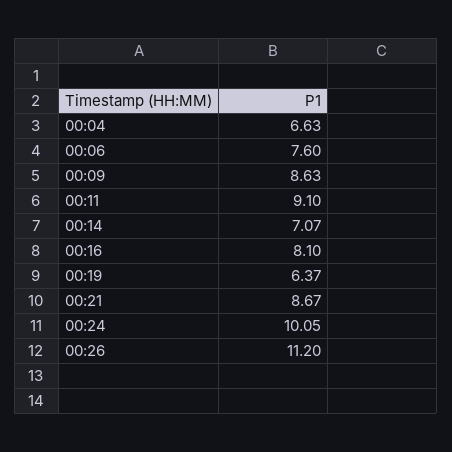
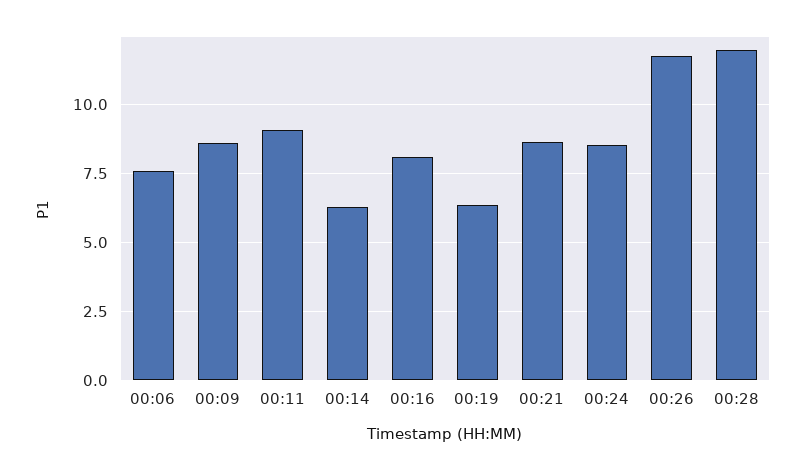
00:04: 6.63 -> none
00:14: 7.07 -> 6.25
00:24: 10.05 -> 8.5
00:26: 11.2 -> 11.75
00:28: none -> 12

